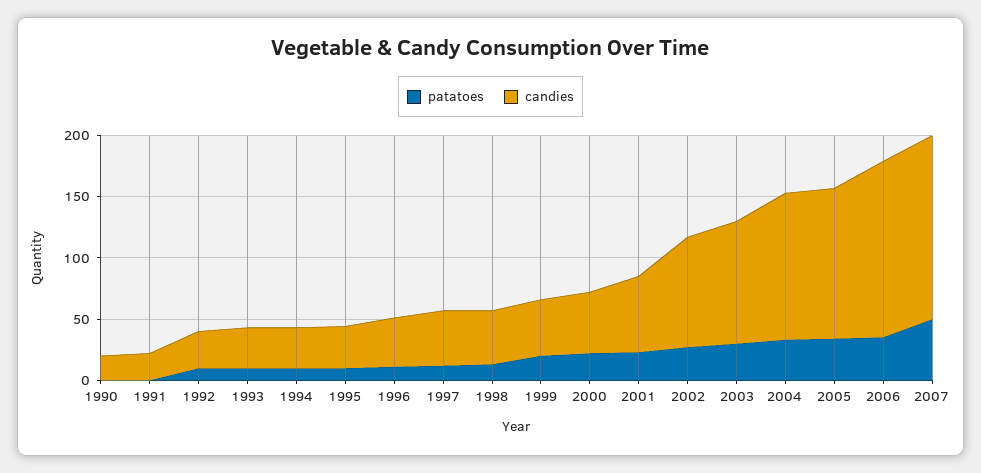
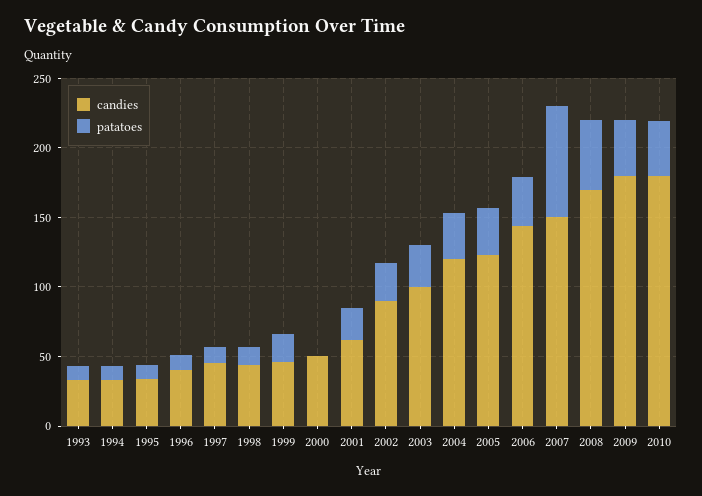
patatoes, 1990: 0 -> none
candies, 1990: 20 -> none
patatoes, 1991: 0 -> none
candies, 1991: 20 -> none
patatoes, 1992: 10 -> none
candies, 1992: 30 -> none
patatoes, 2000: 20 -> 0
patatoes, 2007: 50 -> 80
candies, 2008: none -> 170
patatoes, 2008: none -> 50
candies, 2009: none -> 180
patatoes, 2009: none -> 40
candies, 2010: none -> 180
patatoes, 2010: none -> 40

